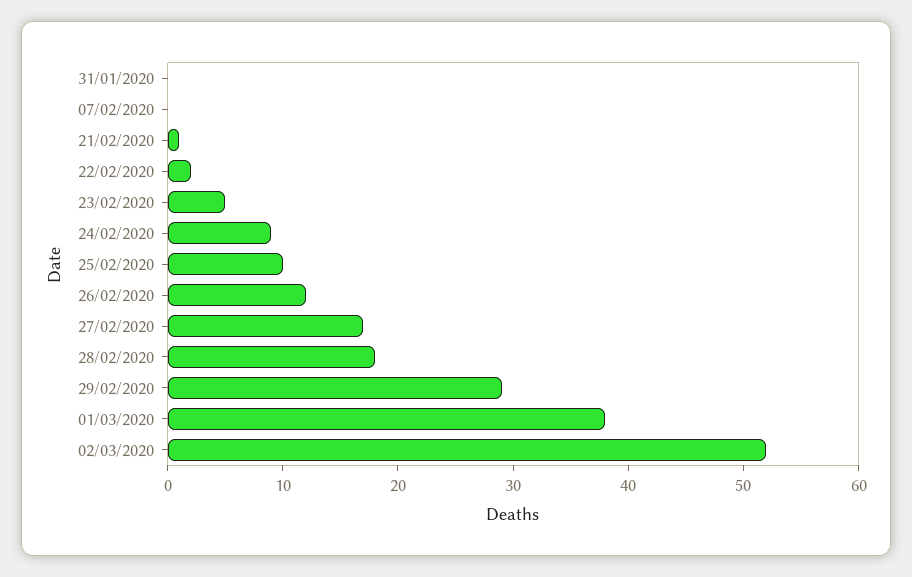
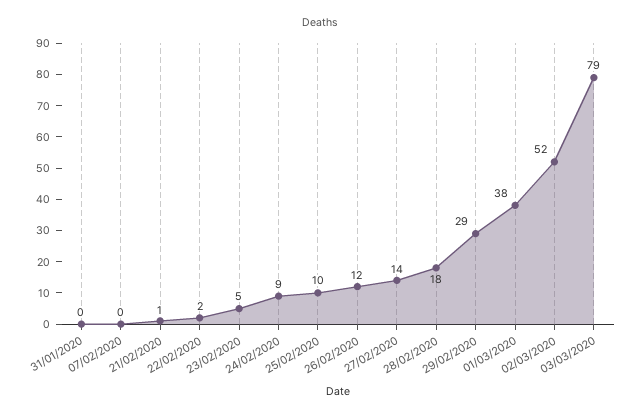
27/02/2020: 17 -> 14
03/03/2020: none -> 79

